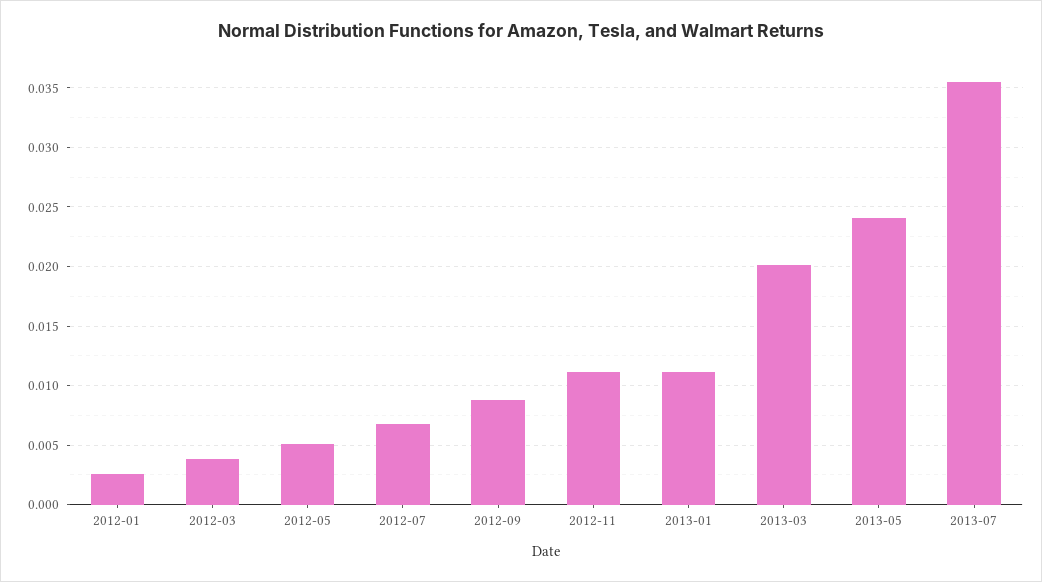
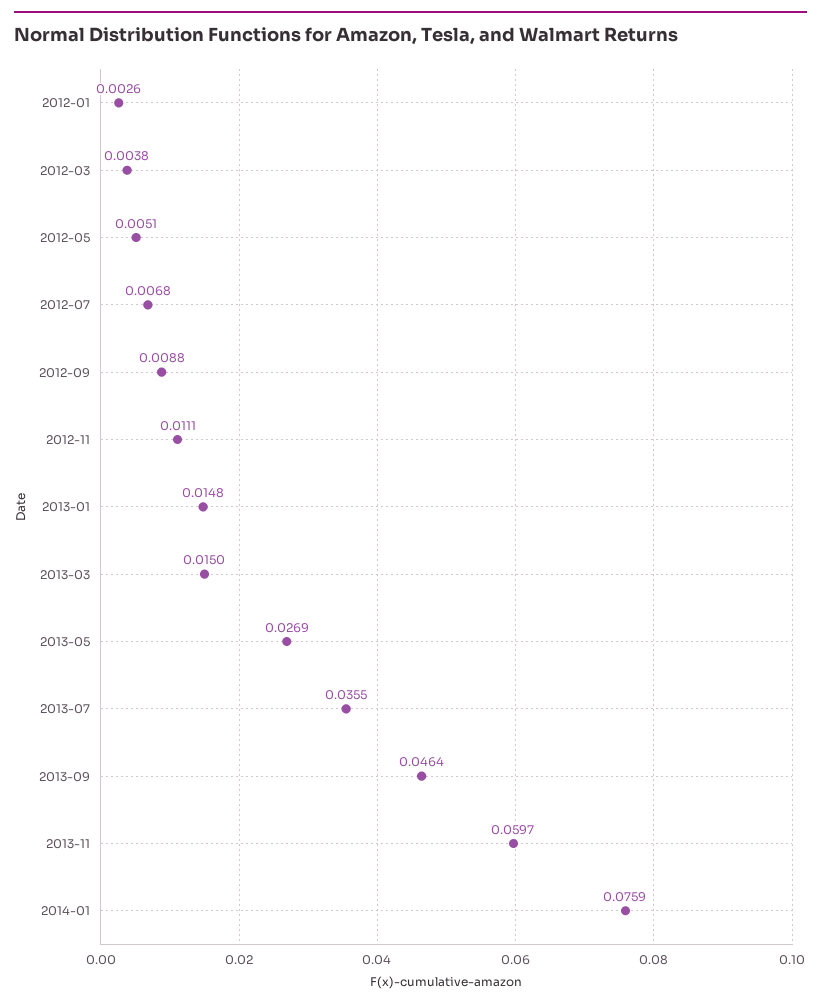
2013-01: 0.011 -> 0.0148
2013-03: 0.02 -> 0.015
2013-05: 0.024 -> 0.0269
2013-09: none -> 0.0464
2013-11: none -> 0.0597
2014-01: none -> 0.0759

